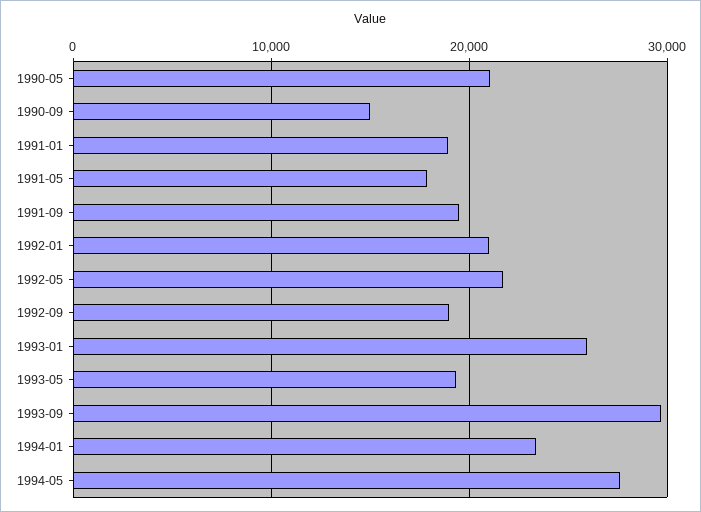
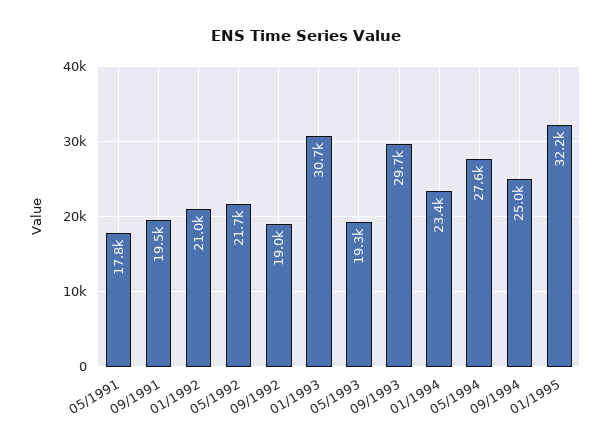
1990-05: 21000 -> none
1990-09: 15000 -> none
1991-01: 19000 -> none
1993-01: 26000 -> 30700
09/1994: none -> 25000
01/1995: none -> 32200

